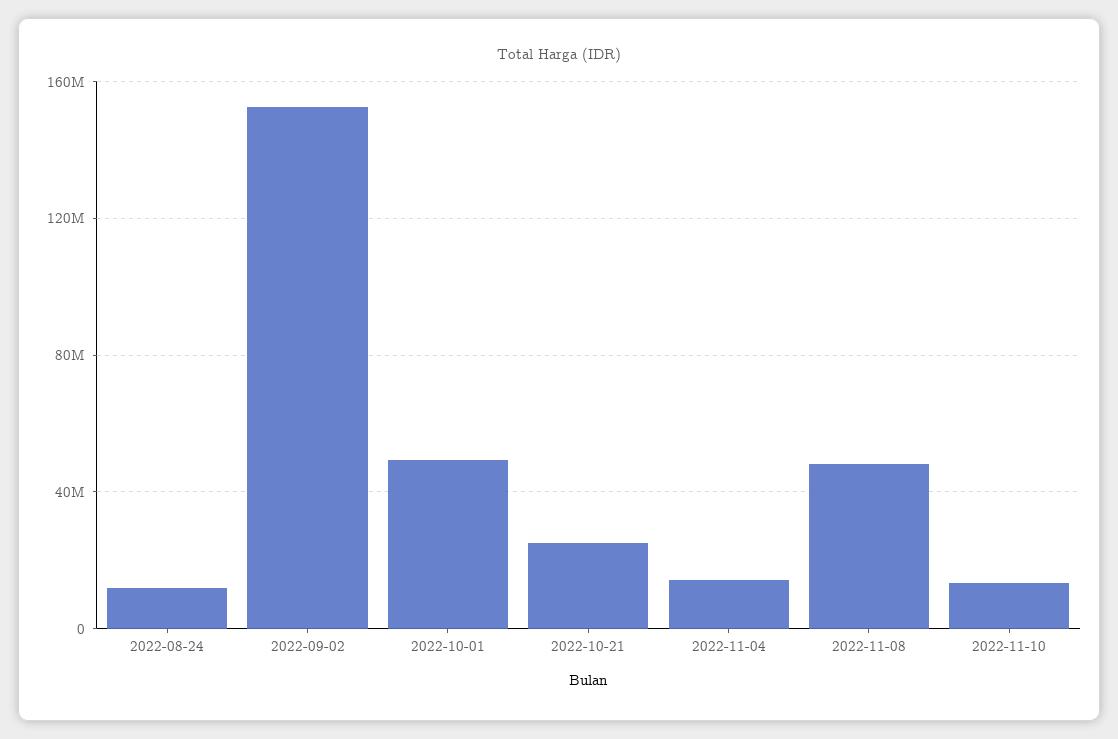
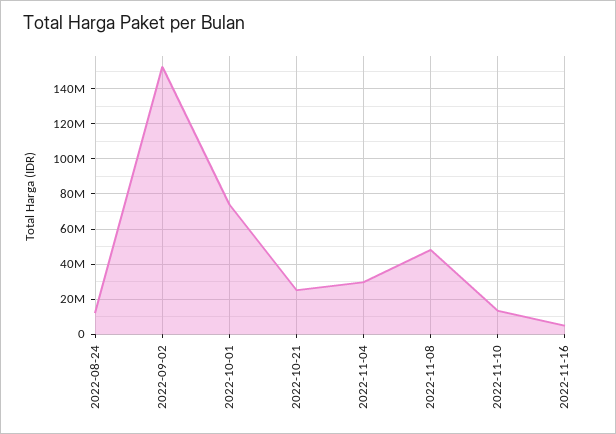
2022-10-01: 50000000 -> 75000000
2022-11-04: 15000000 -> 30000000
2022-11-16: none -> 5000000

